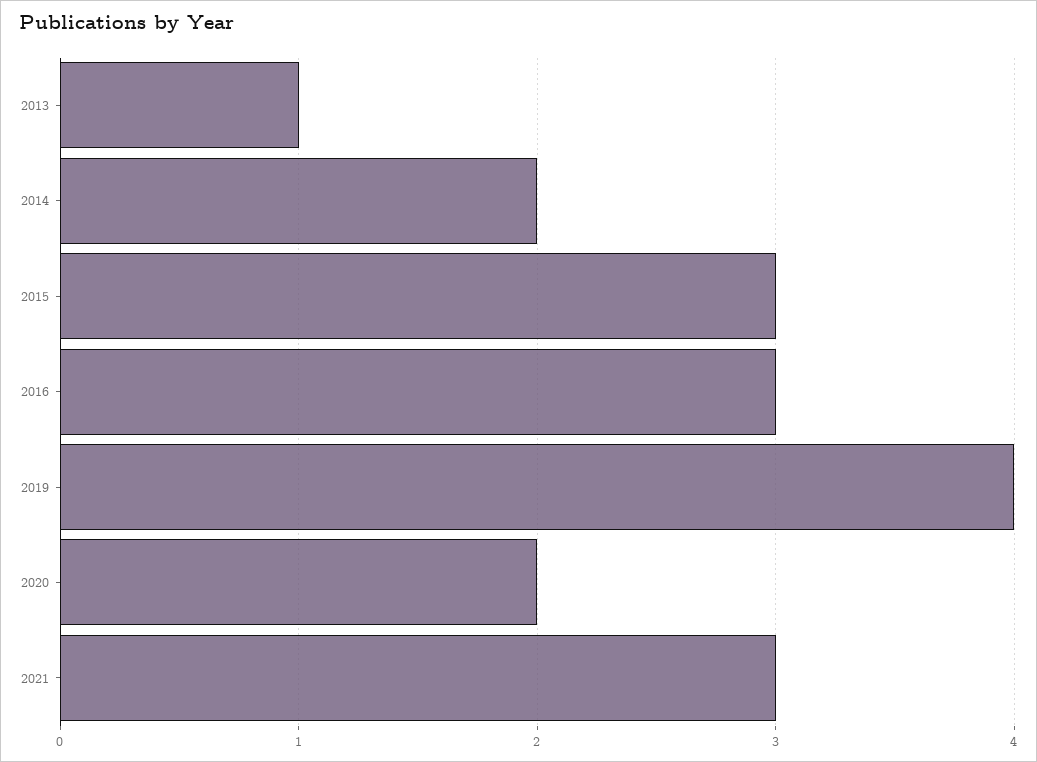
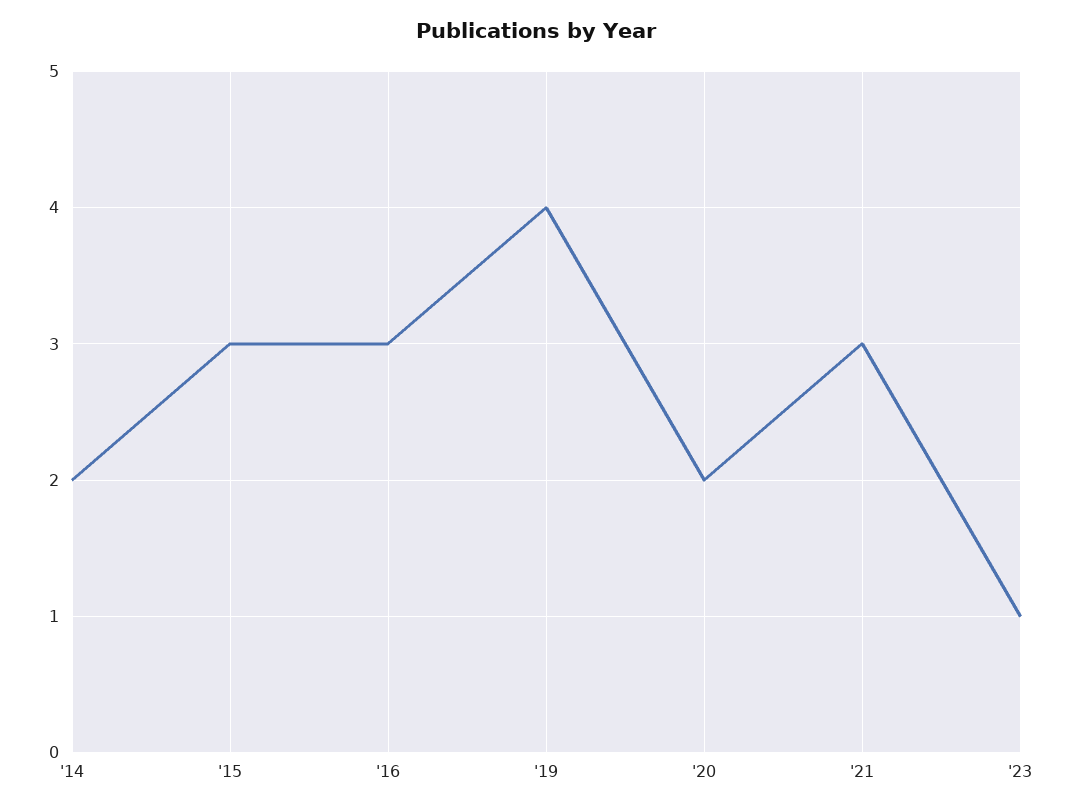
2013: 1 -> none
'23: none -> 1

